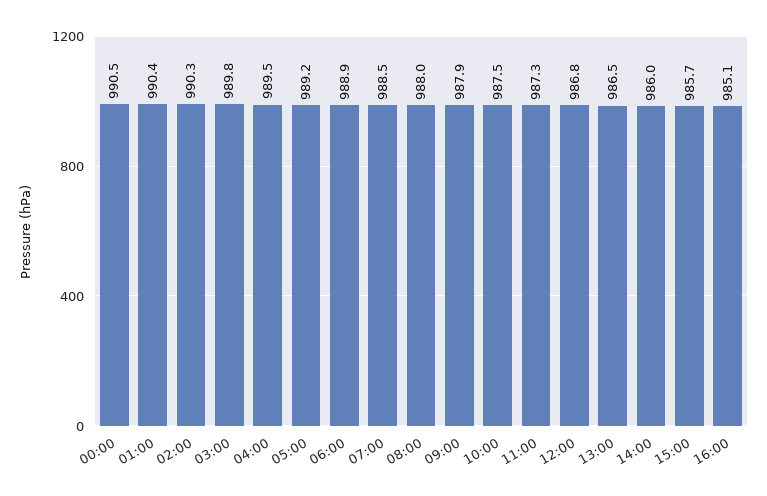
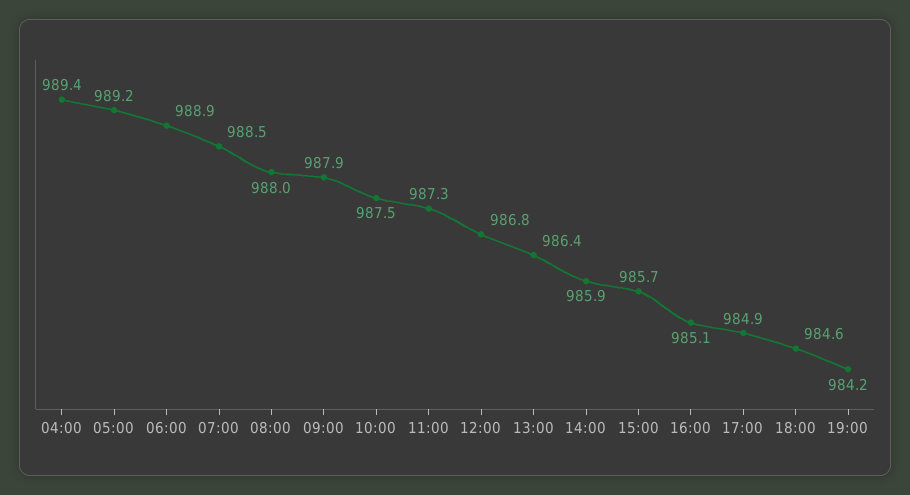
00:00: 990.5 -> none
01:00: 990.4 -> none
02:00: 990.3 -> none
03:00: 989.8 -> none
04:00: 989.5 -> 989.4
13:00: 986.5 -> 986.4
14:00: 986 -> 985.9
17:00: none -> 984.9
18:00: none -> 984.6
19:00: none -> 984.2

